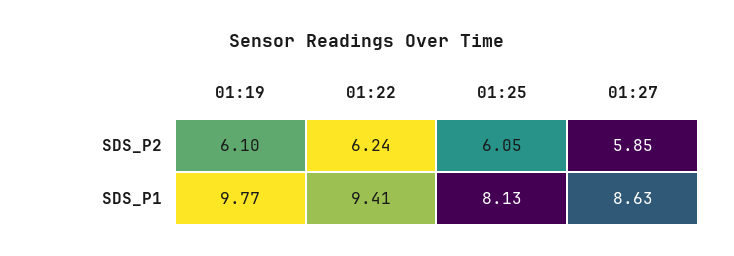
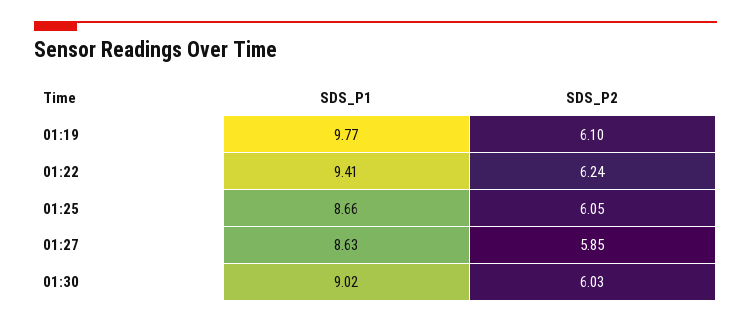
01:25, SDS_P1: 8.13 -> 8.66
01:30, SDS_P1: none -> 9.02
01:30, SDS_P2: none -> 6.03

